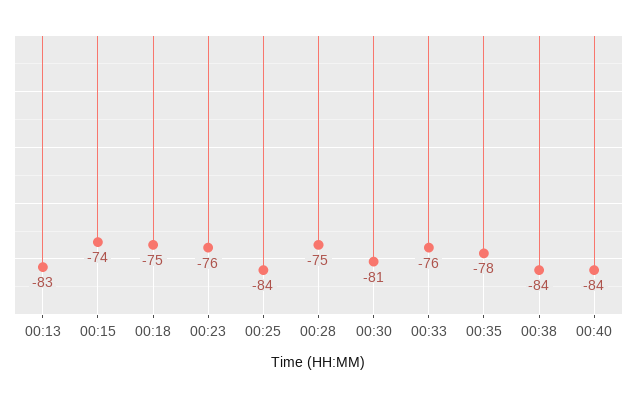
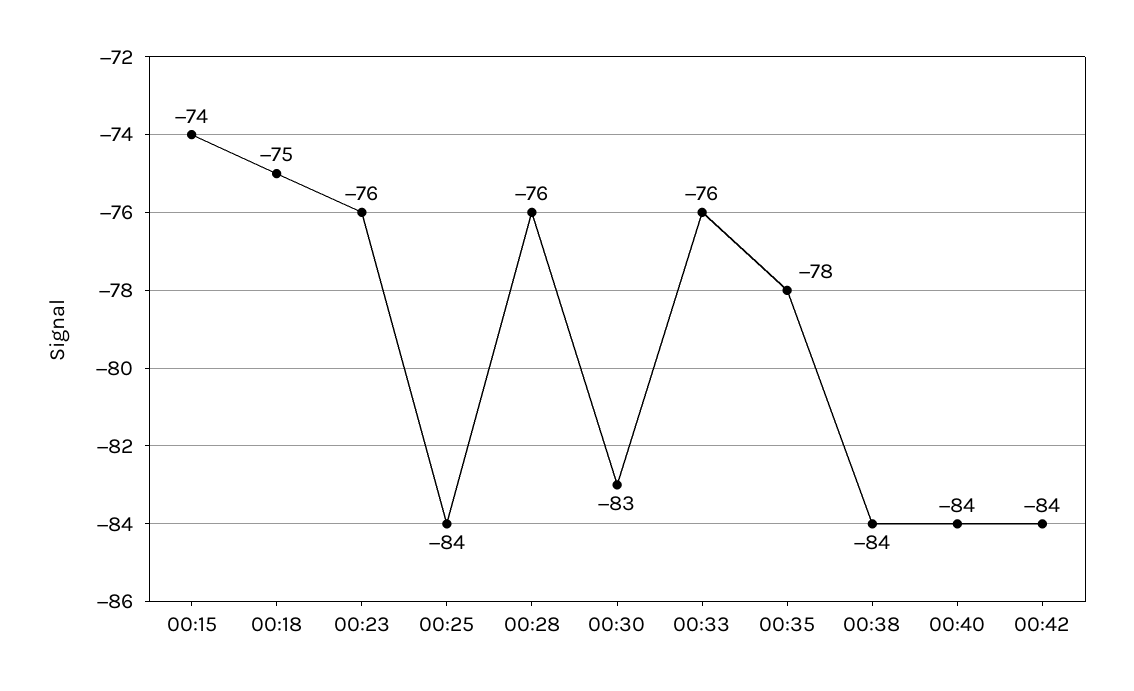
00:13: -83 -> none
00:28: -75 -> -76
00:30: -81 -> -83
00:42: none -> -84

